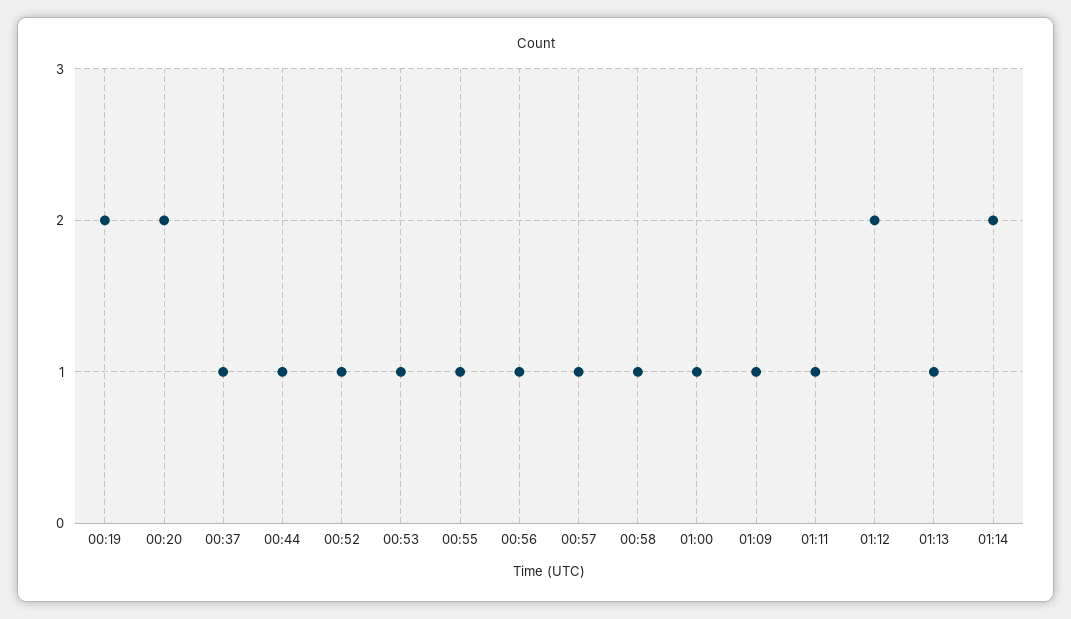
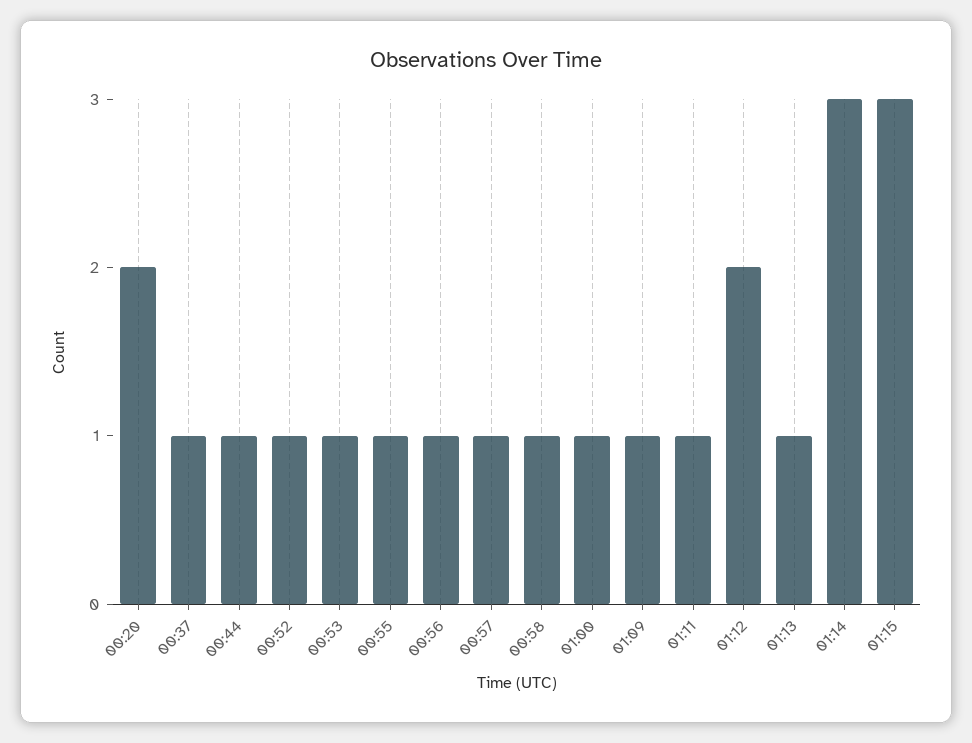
00:19: 2 -> none
01:14: 2 -> 3
01:15: none -> 3

